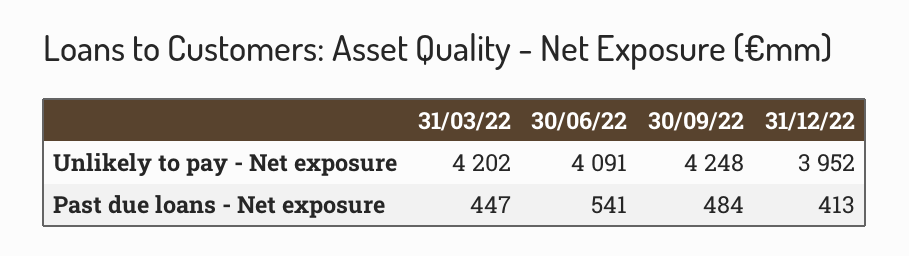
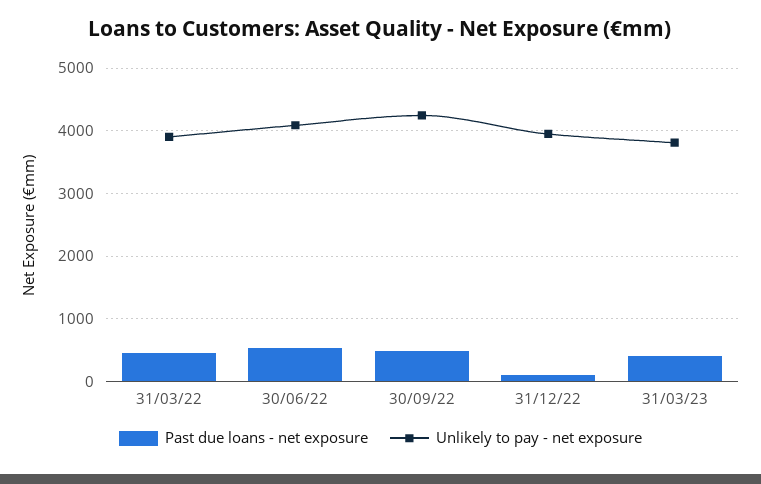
Unlikely to pay - Net exposure, 31/03/22: 4202 -> 3900
Past due loans - Net exposure, 31/12/22: 413 -> 100
Past due loans - Net exposure, 31/03/23: none -> 400
Unlikely to pay - Net exposure, 31/03/23: none -> 3800

